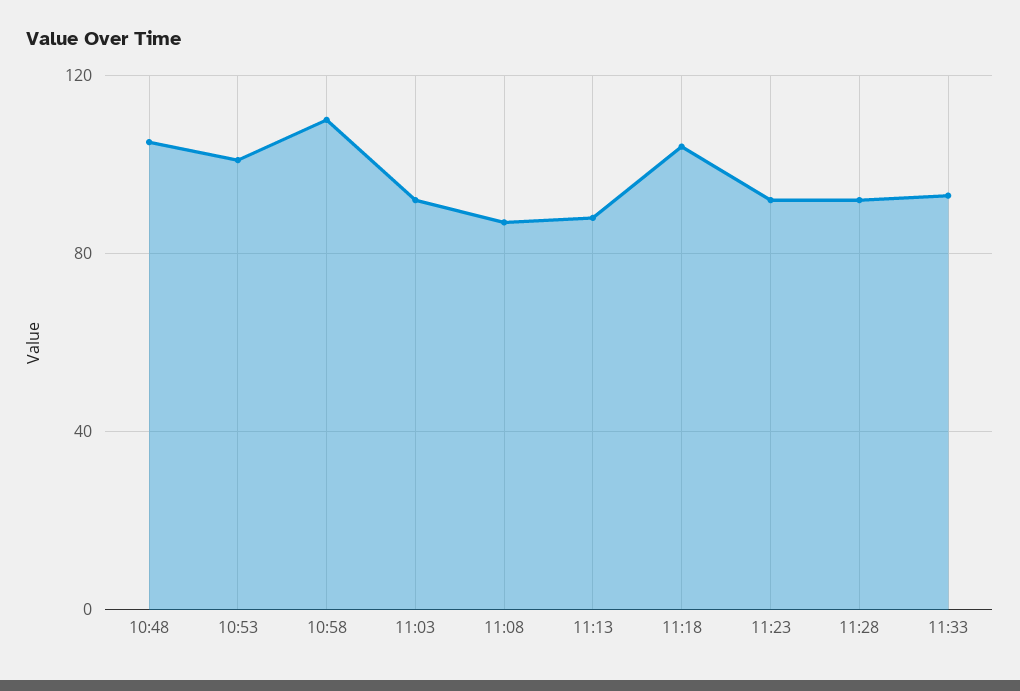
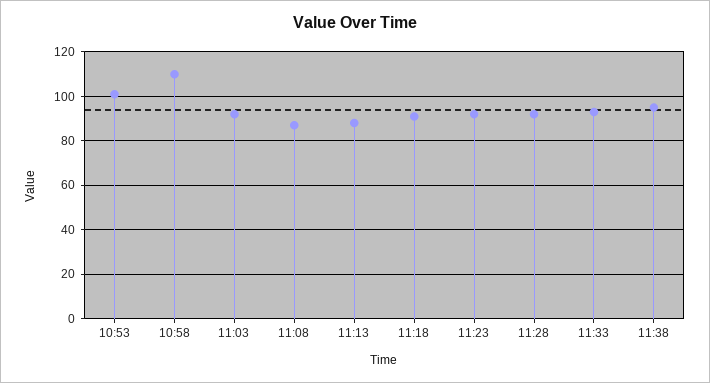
10:48: 105 -> none
11:18: 105 -> 90
11:38: none -> 95

